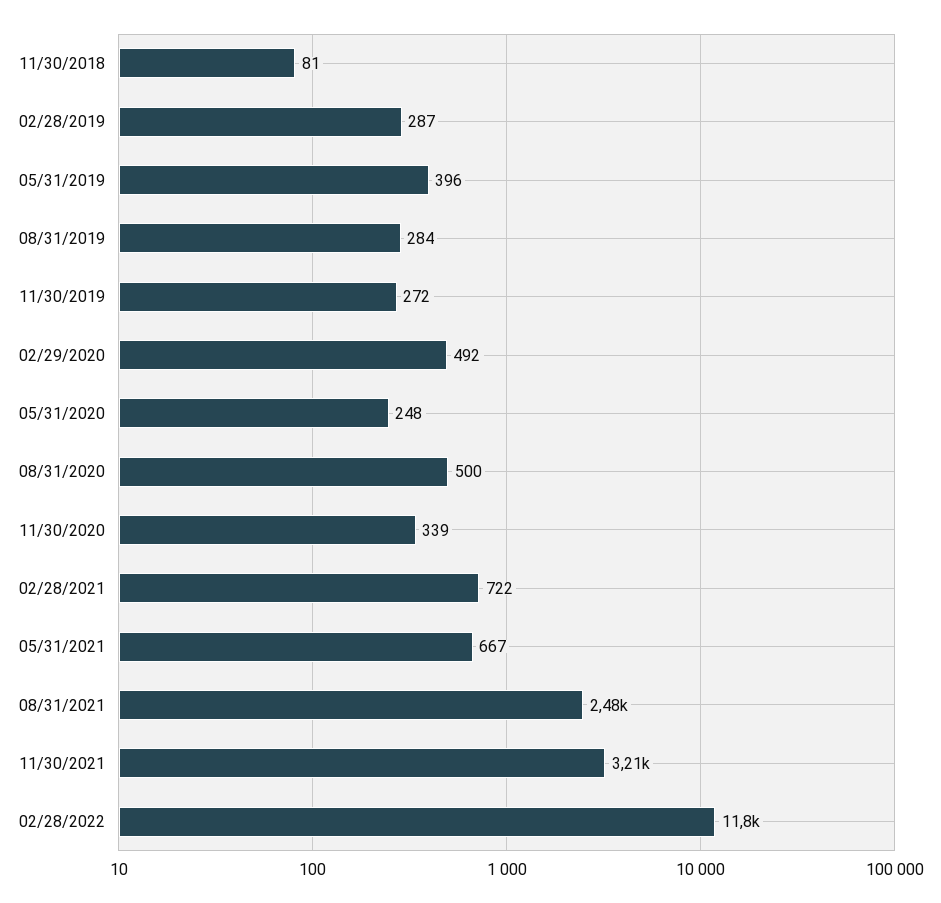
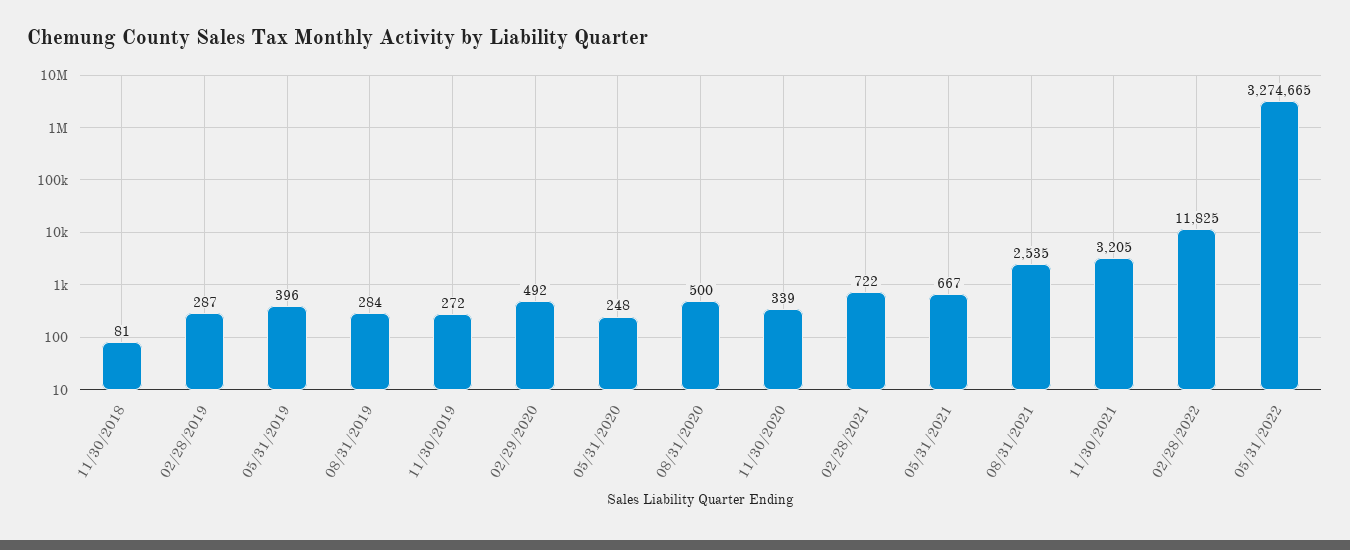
08/31/2021: 2480 -> 2535
05/31/2022: none -> 3274665

